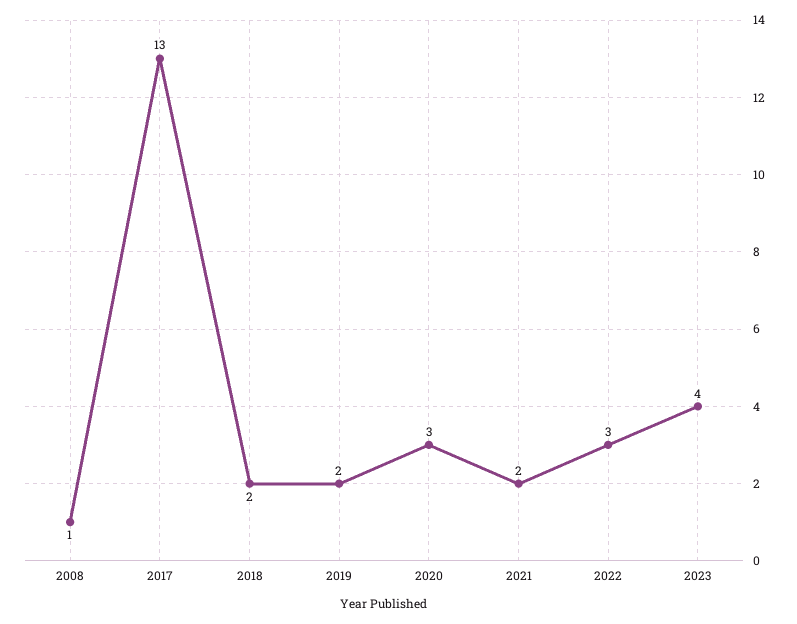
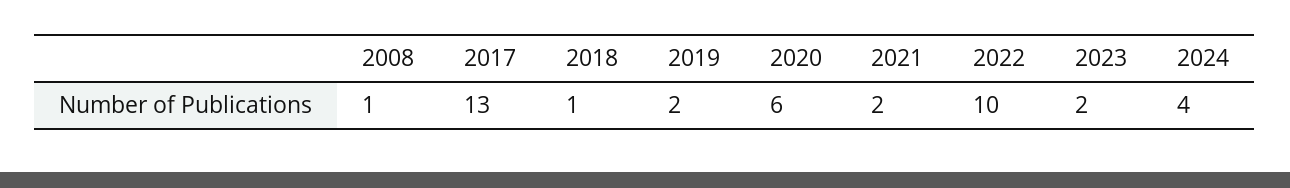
2018: 2 -> 1
2020: 3 -> 6
2022: 3 -> 10
2023: 4 -> 2
2024: none -> 4

